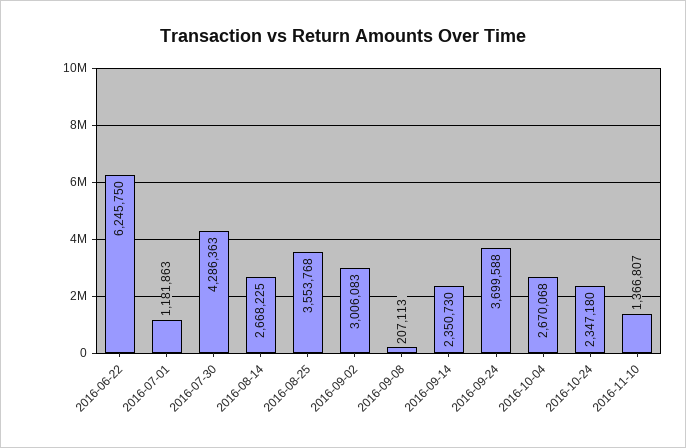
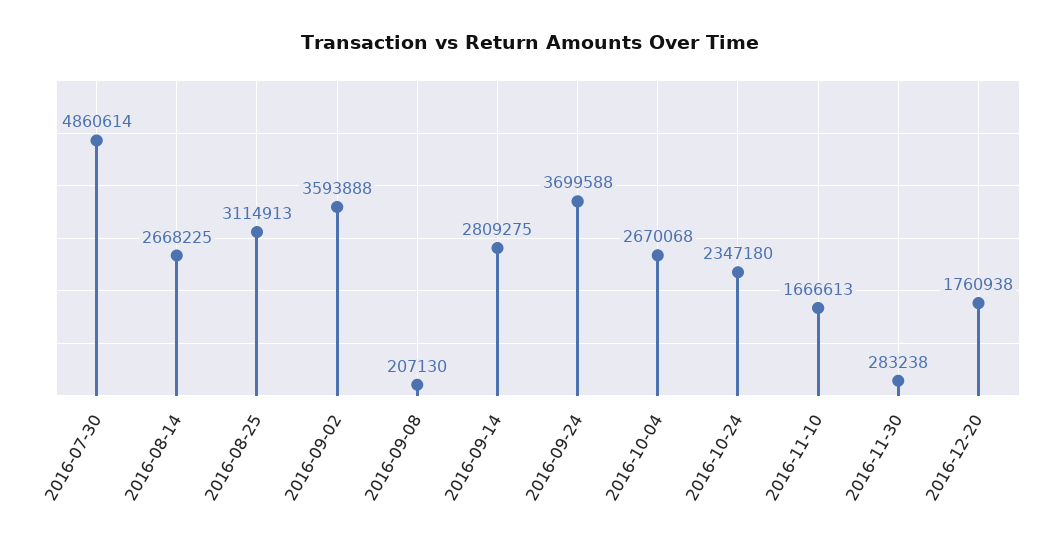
2016-06-22: 6245750 -> none
2016-07-01: 1181863 -> none
2016-07-30: 4286363 -> 4860614
2016-08-25: 3553768 -> 3114913
2016-09-02: 3006083 -> 3593888
2016-09-08: 207113 -> 207130
2016-09-14: 2350730 -> 2809275
2016-11-10: 1366807 -> 1666613
2016-11-30: none -> 283238
2016-12-20: none -> 1760938

